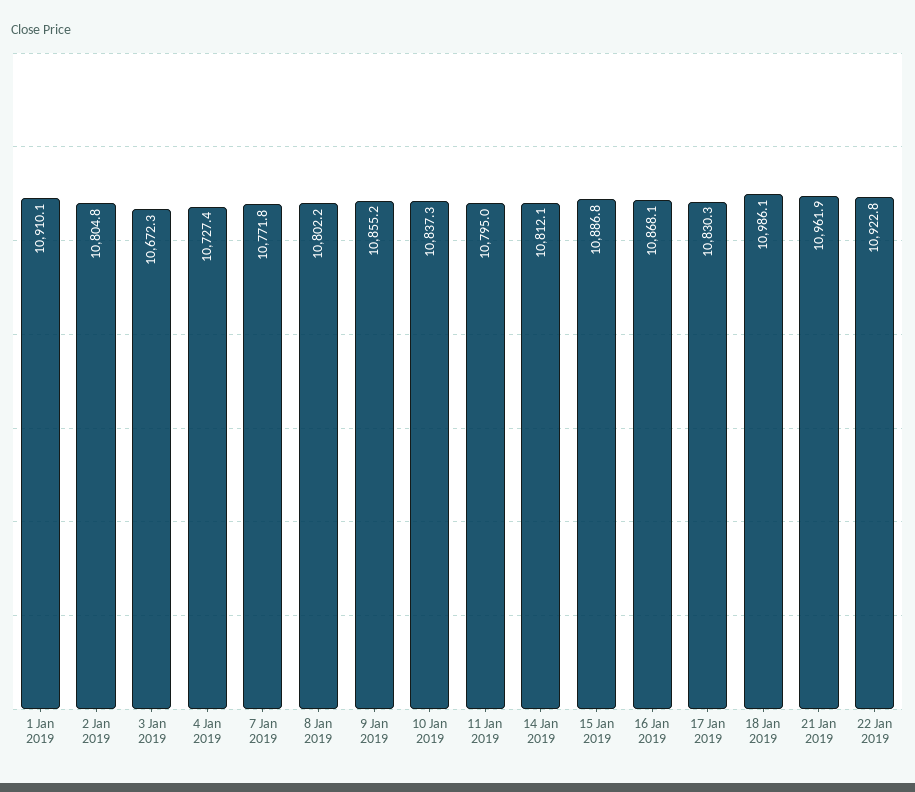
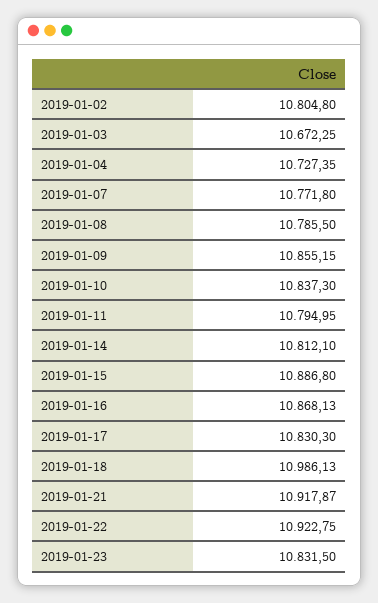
1 Jan 2019: 10910.1 -> none
8 Jan 2019: 10802.2 -> 10785.5
21 Jan 2019: 10961.9 -> 10917.87
2019-01-23: none -> 10831.5

